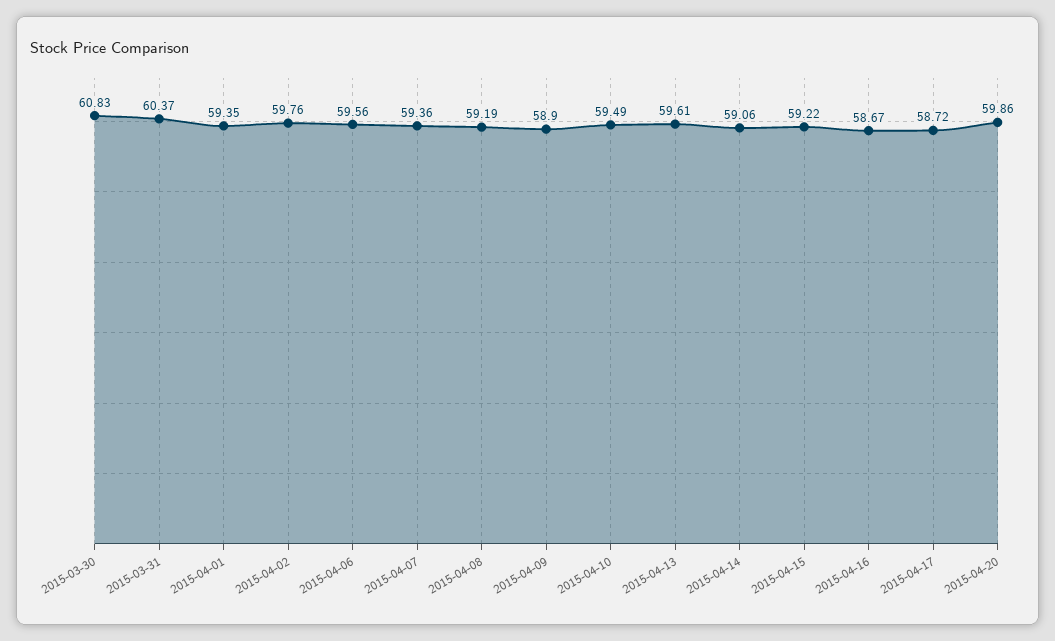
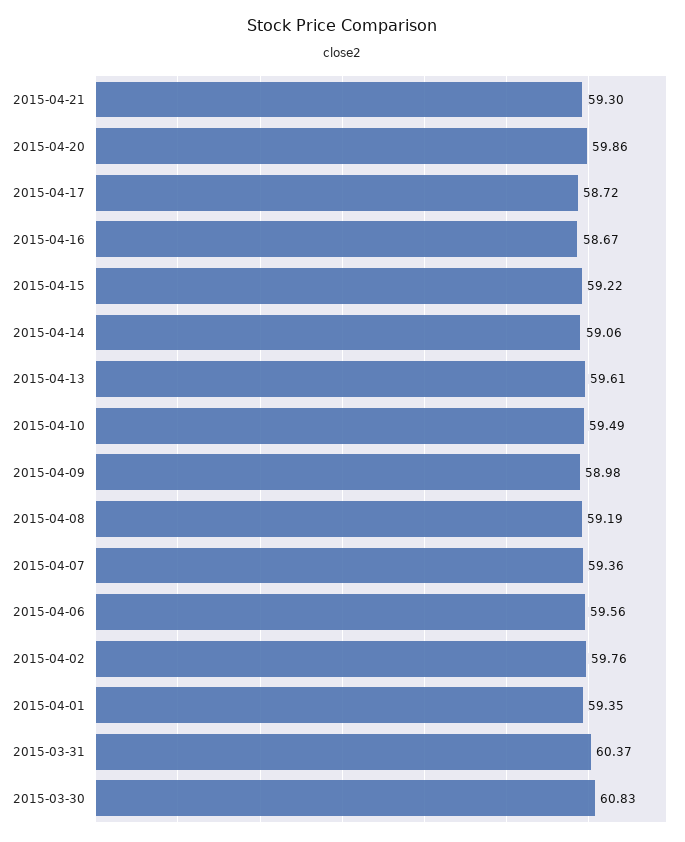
2015-04-09: 58.9 -> 58.98
2015-04-21: none -> 59.3

